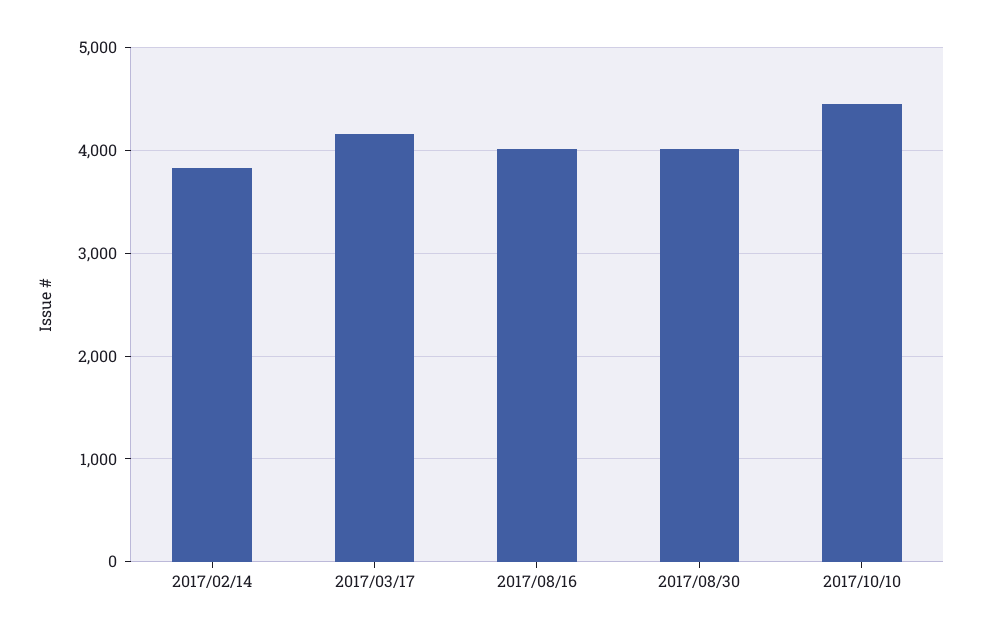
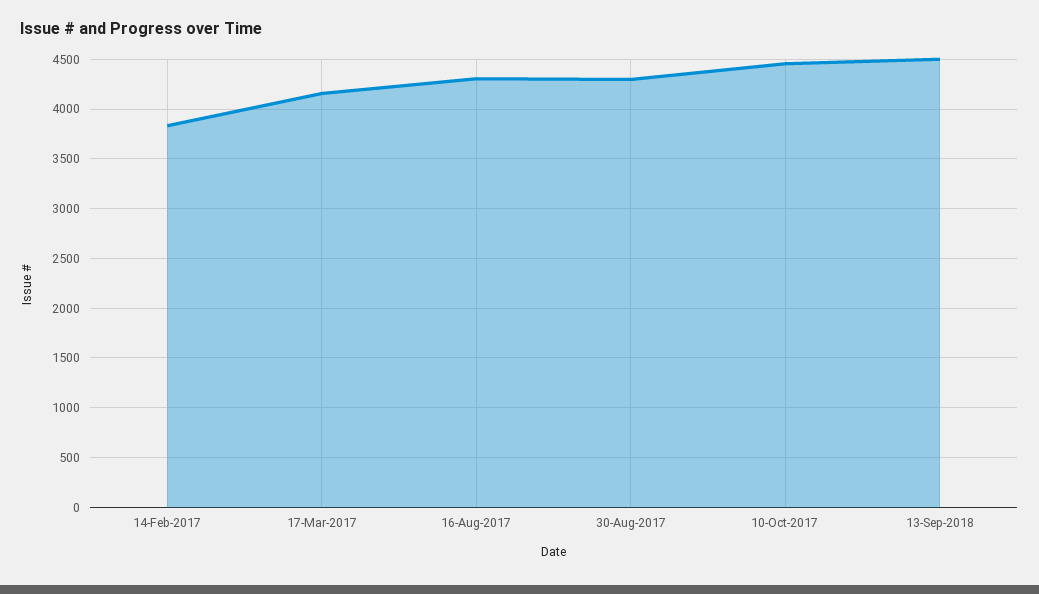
2017/08/16: 4000 -> 4300
2017/08/30: 4000 -> 4300
13-Sep-2018: none -> 4500

